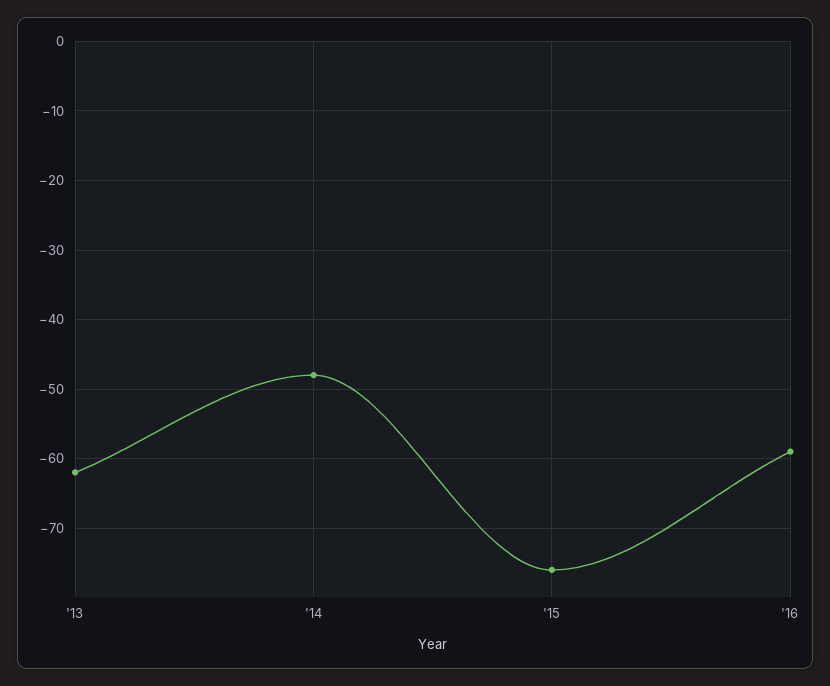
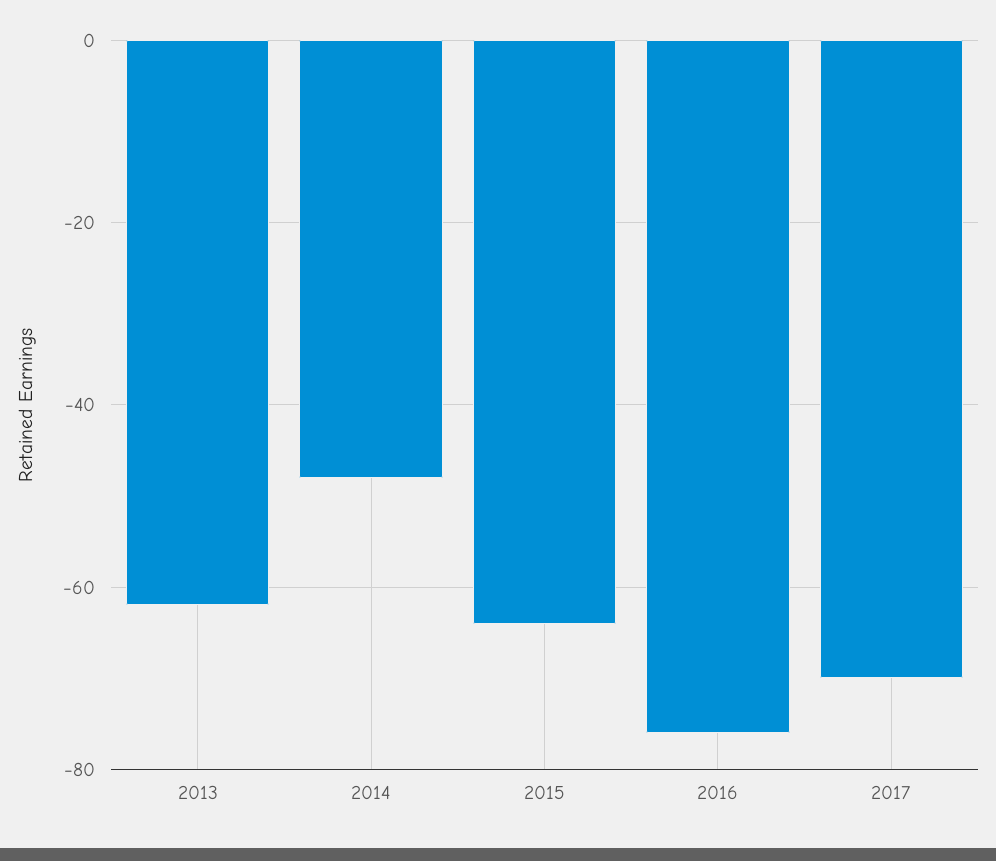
'15: -76 -> -65
'16: -59 -> -75
2017: none -> -70

